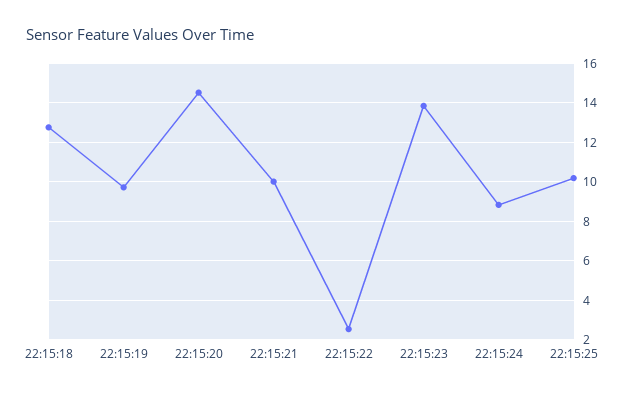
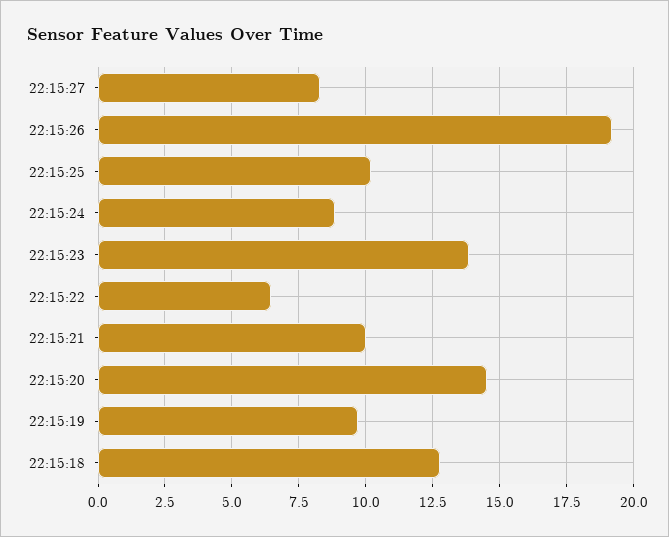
22:15:22: 2.5 -> 6.5
22:15:27: none -> 8.25
22:15:26: none -> 19.25

